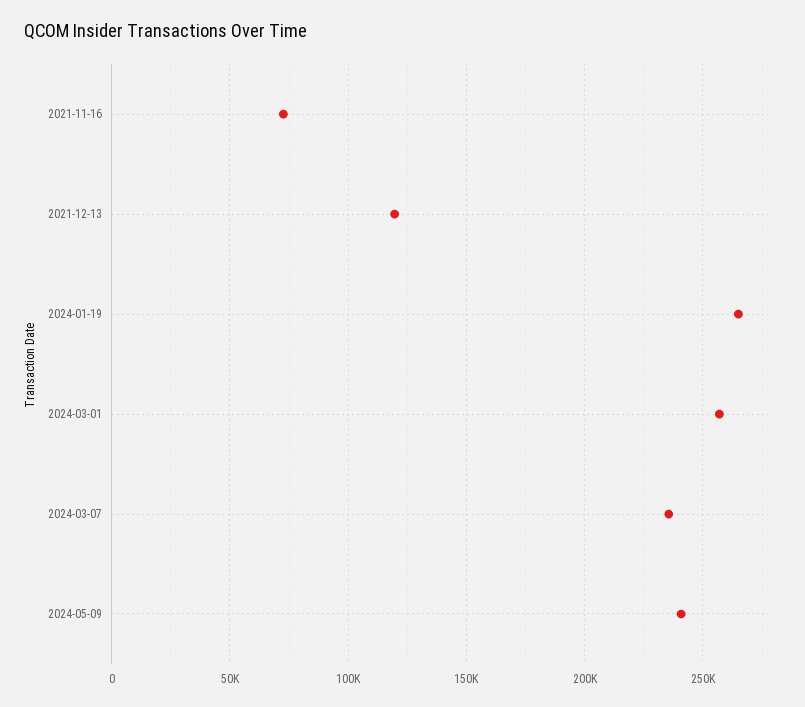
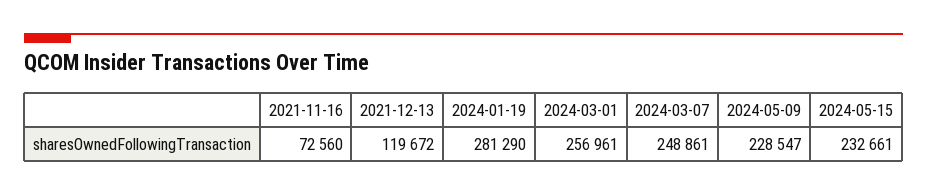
2024-01-19: 265000 -> 281290
2024-03-07: 235000 -> 248861
2024-05-09: 240000 -> 228547
2024-05-15: none -> 232661

